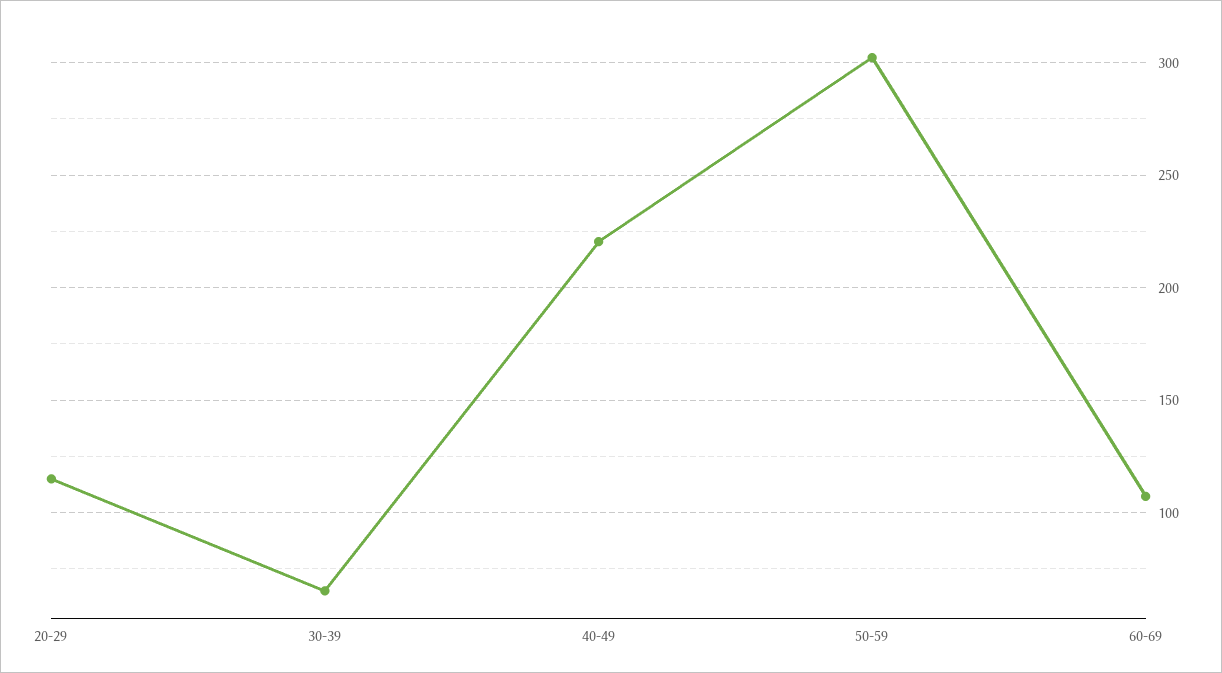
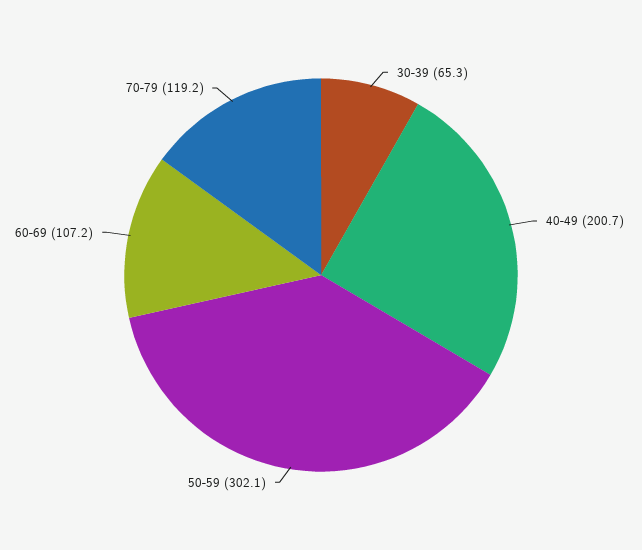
20-29: 115 -> none
40-49: 220 -> 200.7
70-79: none -> 119.2

